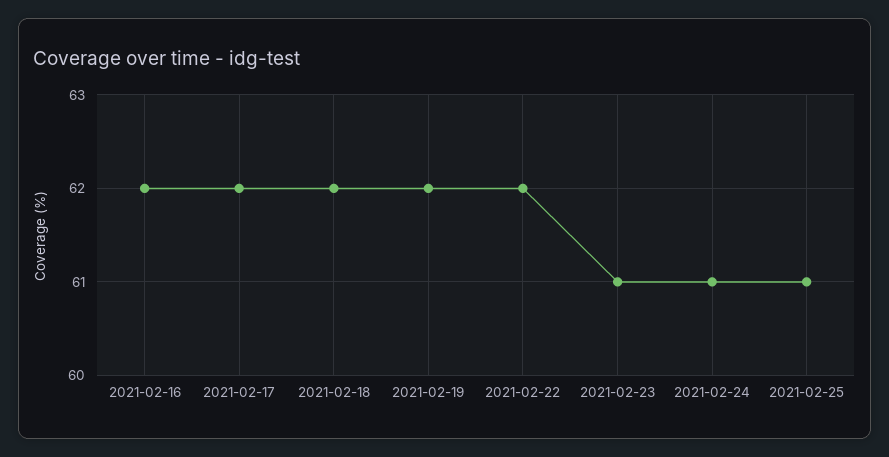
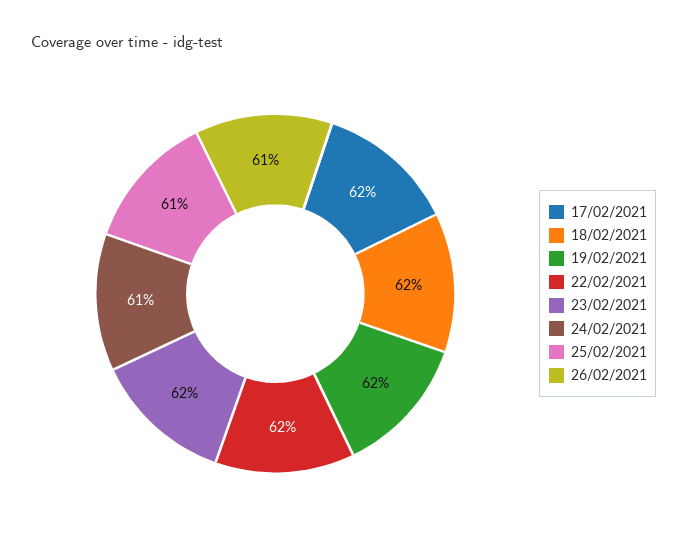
2021-02-16: 62 -> none
2021-02-23: 61 -> 62
26/02/2021: none -> 61

